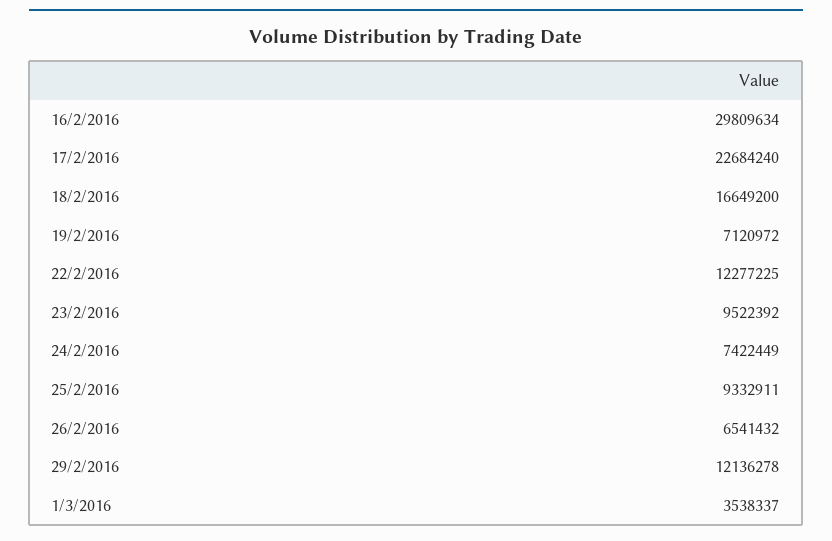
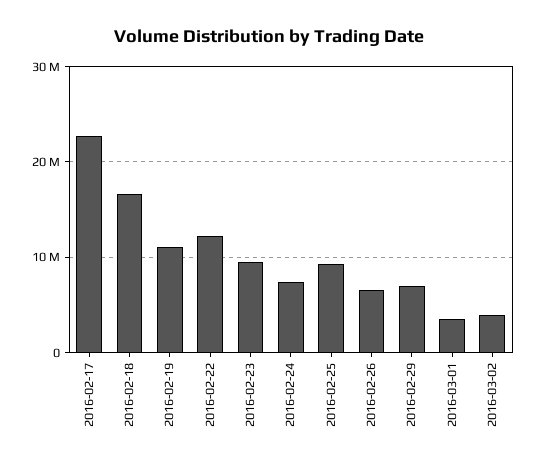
16/2/2016: 29809634 -> none
19/2/2016: 7120972 -> 11000000
29/2/2016: 12136278 -> 7000000
2016-03-02: none -> 4000000

